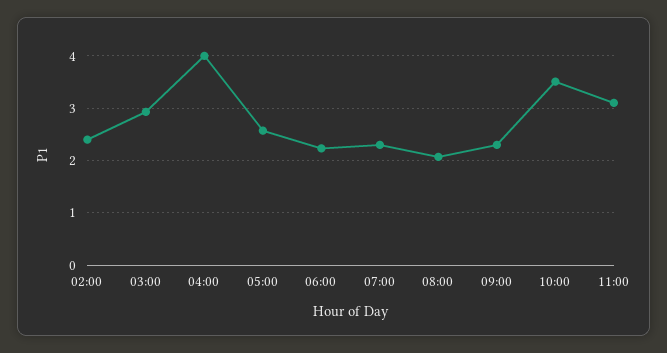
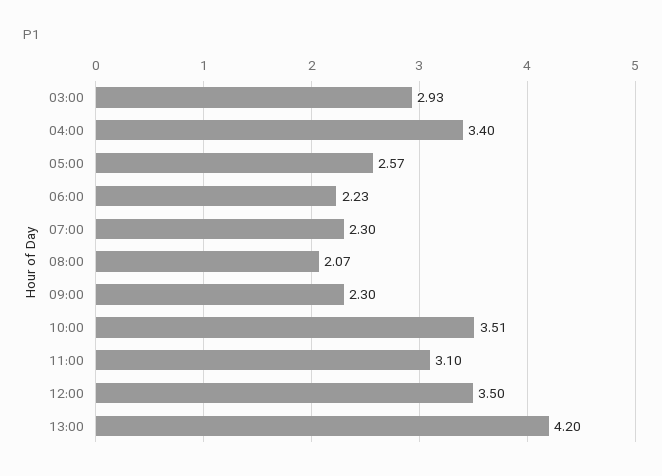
02:00: 2.4 -> none
04:00: 4 -> 3.4
12:00: none -> 3.5
13:00: none -> 4.2

